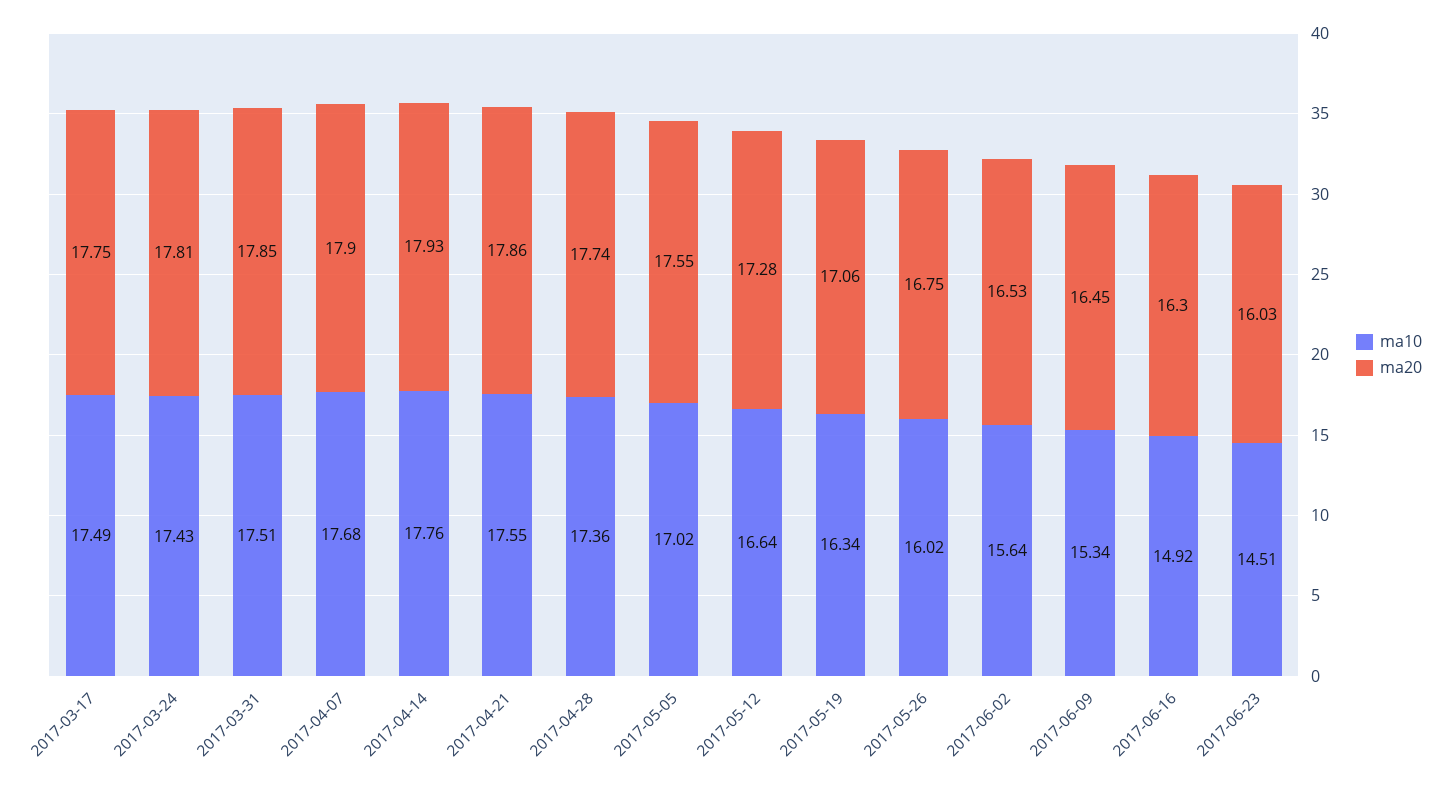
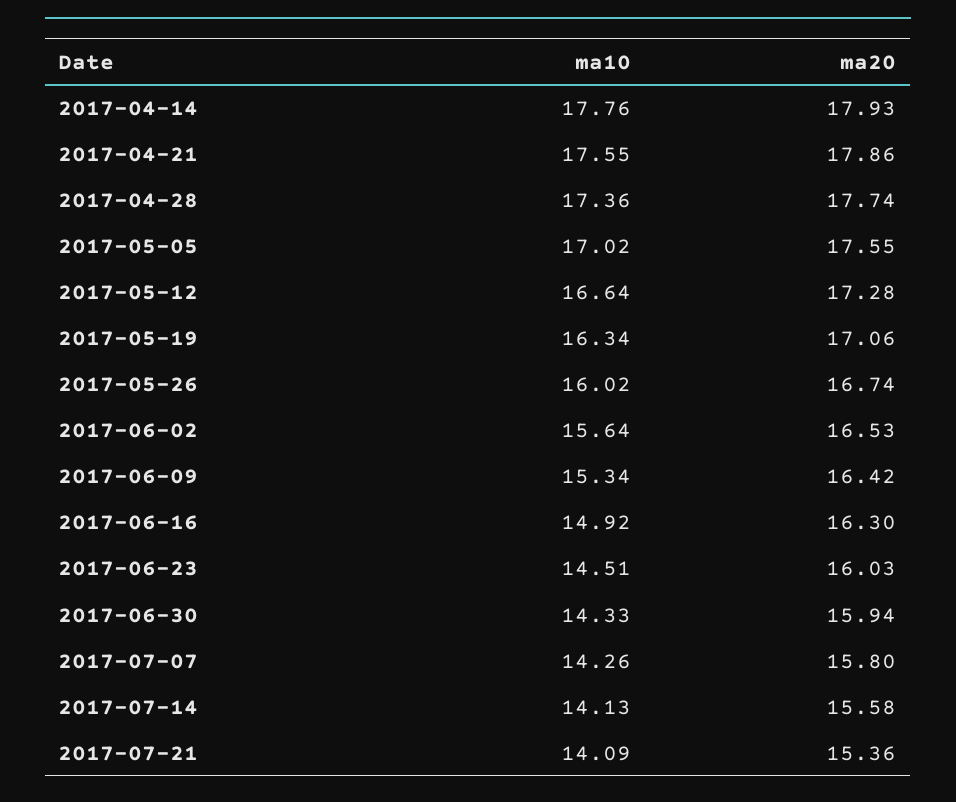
ma10, 2017-03-17: 17.49 -> none
ma20, 2017-03-17: 17.75 -> none
ma10, 2017-03-24: 17.43 -> none
ma20, 2017-03-24: 17.81 -> none
ma10, 2017-03-31: 17.51 -> none
ma20, 2017-03-31: 17.85 -> none
ma10, 2017-04-07: 17.68 -> none
ma20, 2017-04-07: 17.9 -> none
ma20, 2017-05-26: 16.75 -> 16.74
ma20, 2017-06-09: 16.45 -> 16.42
ma10, 2017-06-30: none -> 14.33
ma20, 2017-06-30: none -> 15.94
ma10, 2017-07-07: none -> 14.26
ma20, 2017-07-07: none -> 15.8
ma10, 2017-07-14: none -> 14.13
ma20, 2017-07-14: none -> 15.58
ma10, 2017-07-21: none -> 14.09
ma20, 2017-07-21: none -> 15.36

